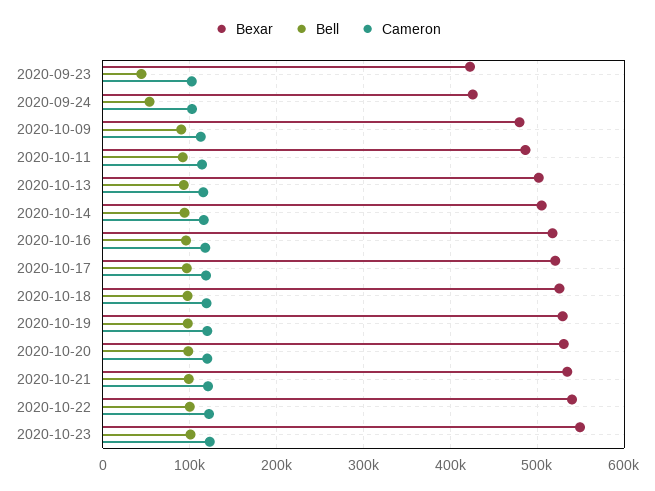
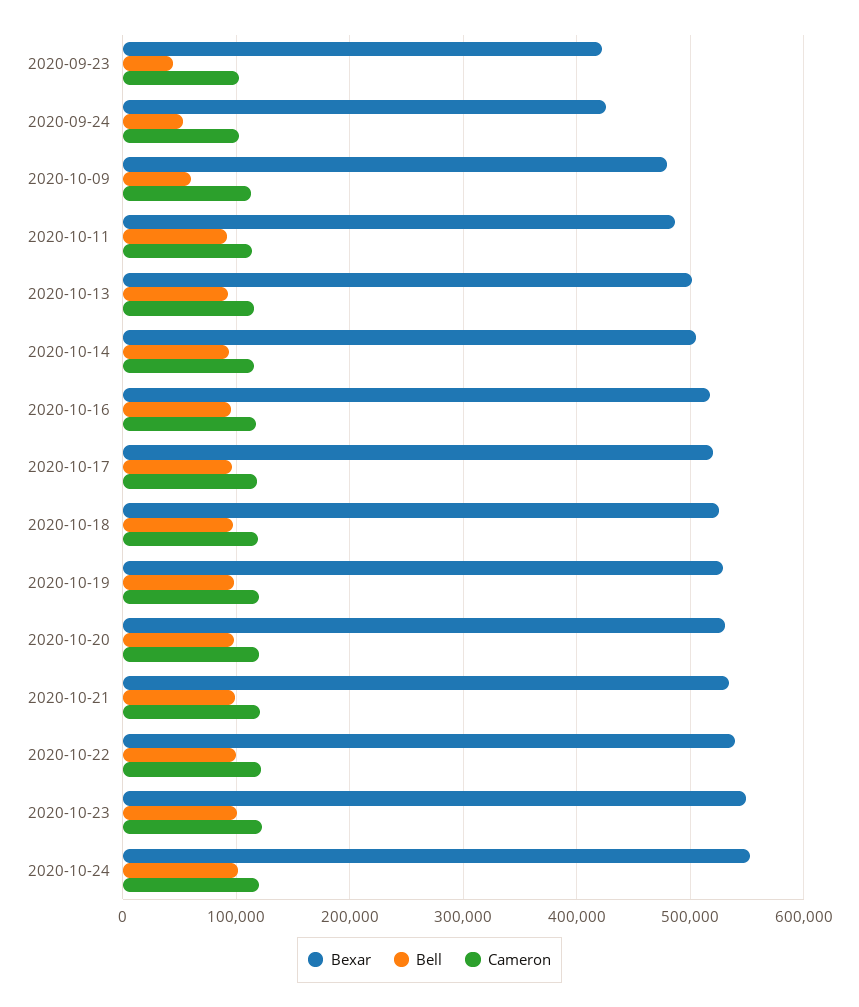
Bell, 2020-10-09: 90000 -> 60000
Bexar, 2020-10-24: none -> 550000
Bell, 2020-10-24: none -> 100000
Cameron, 2020-10-24: none -> 120000

